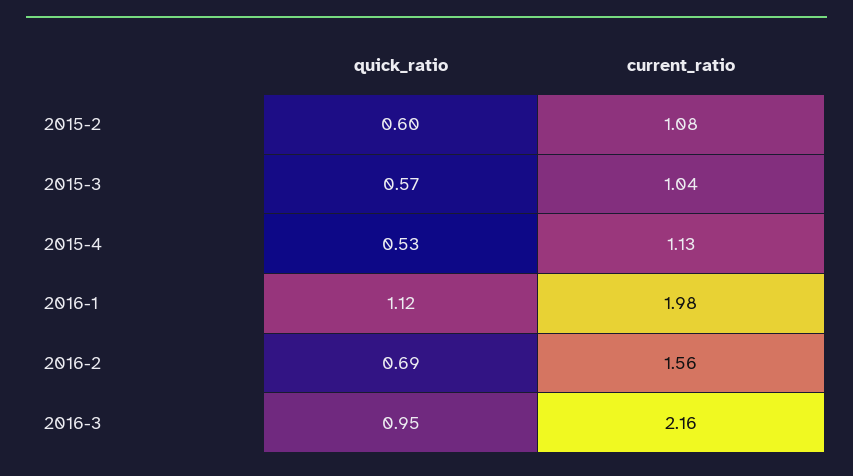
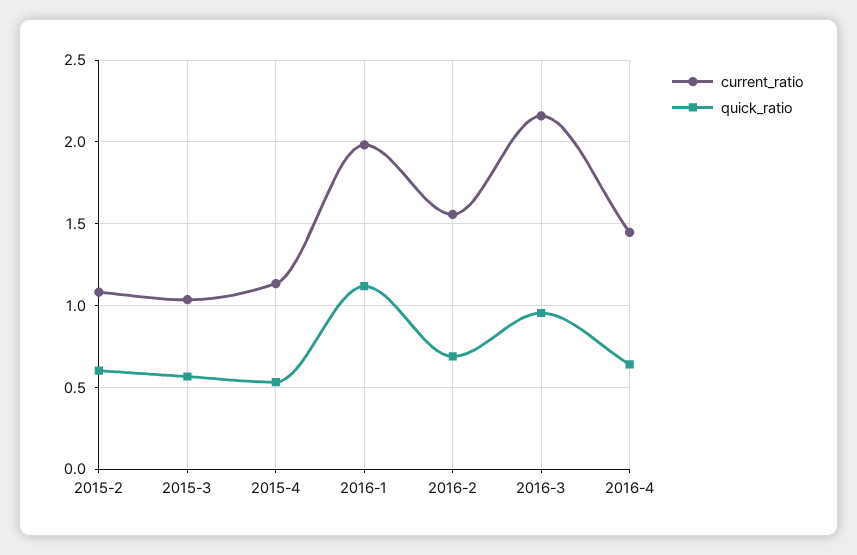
current_ratio, 2016-4: none -> 1.45
quick_ratio, 2016-4: none -> 0.65

